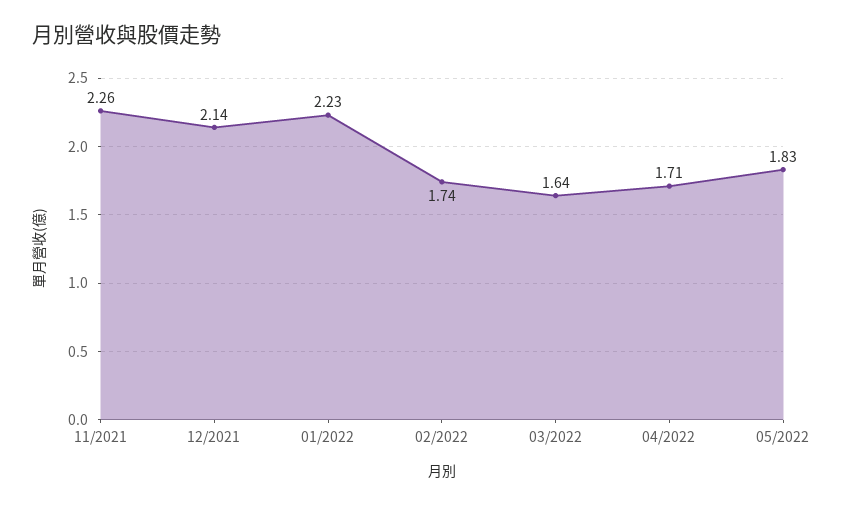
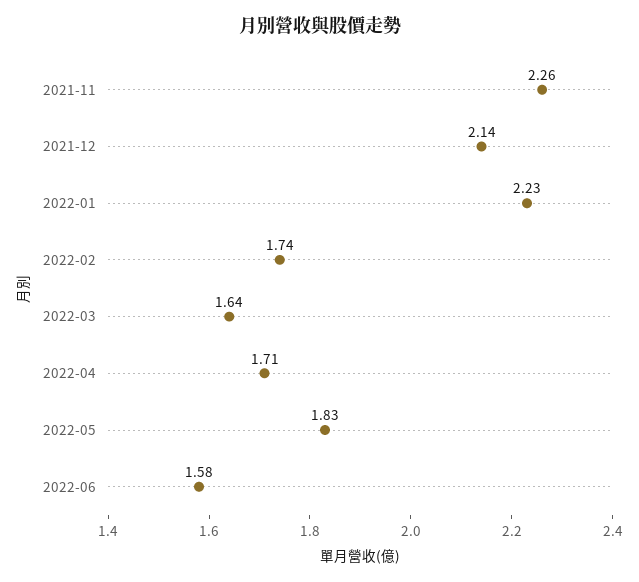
2022-06: none -> 1.58

